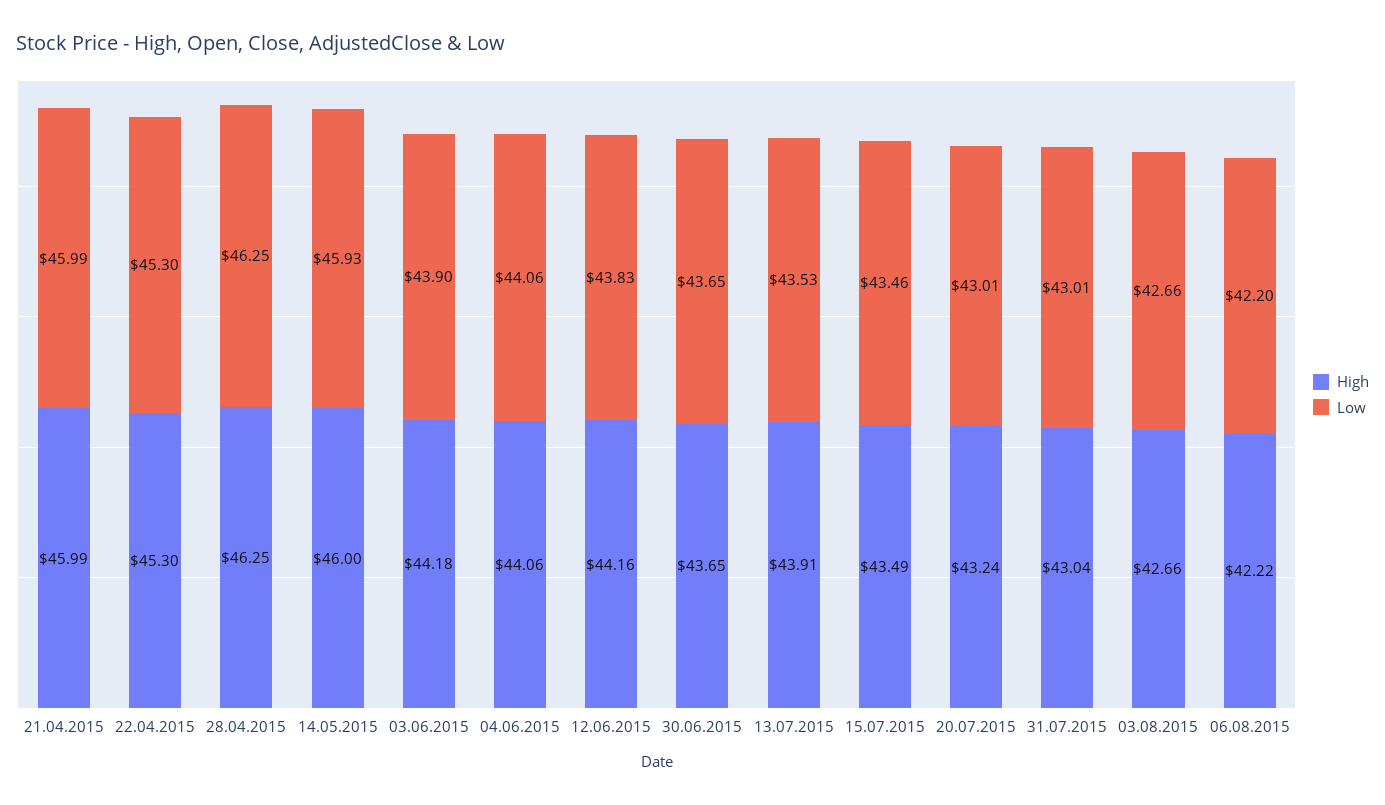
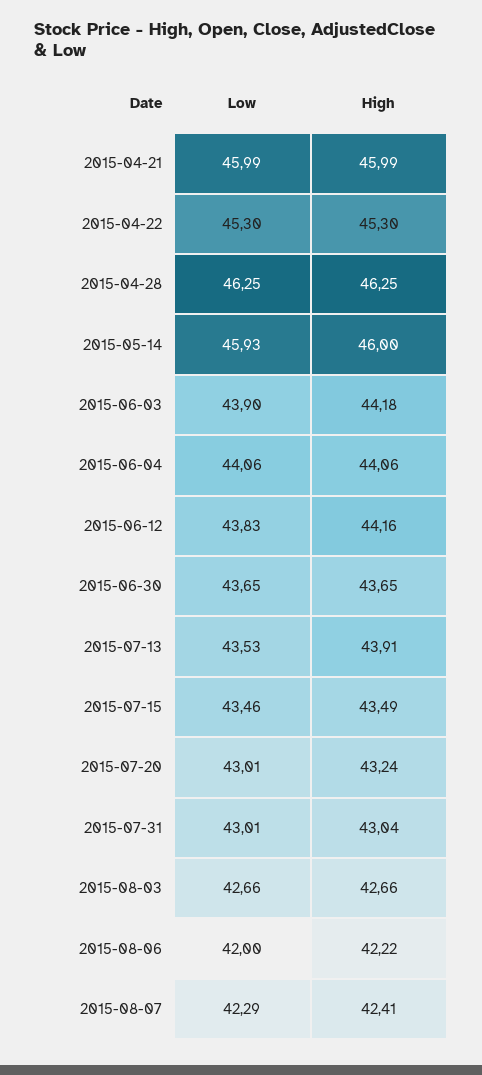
Low, 06.08.2015: 42.2 -> 42
Low, 2015-08-07: none -> 42.29
High, 2015-08-07: none -> 42.41

